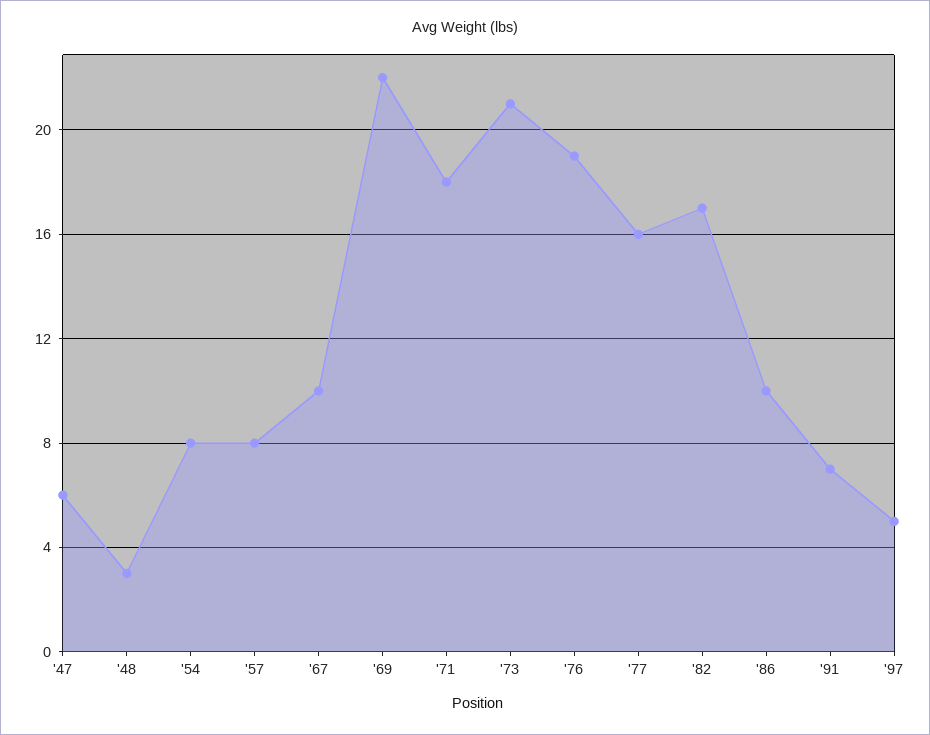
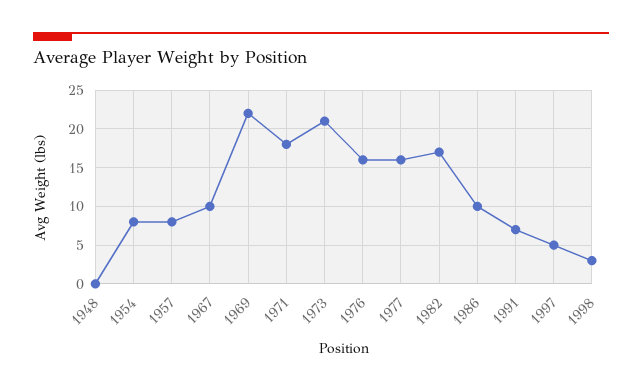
'47: 6 -> none
'48: 3 -> 0
'76: 19 -> 16
1998: none -> 3

